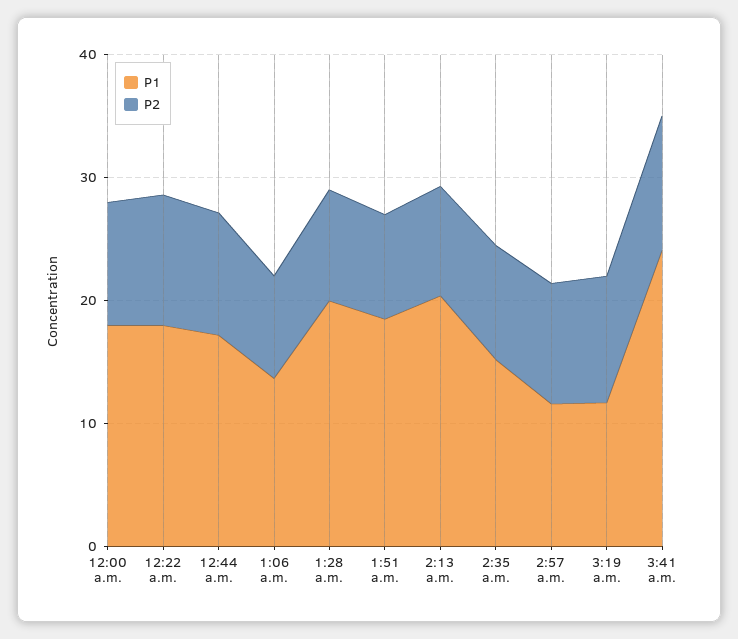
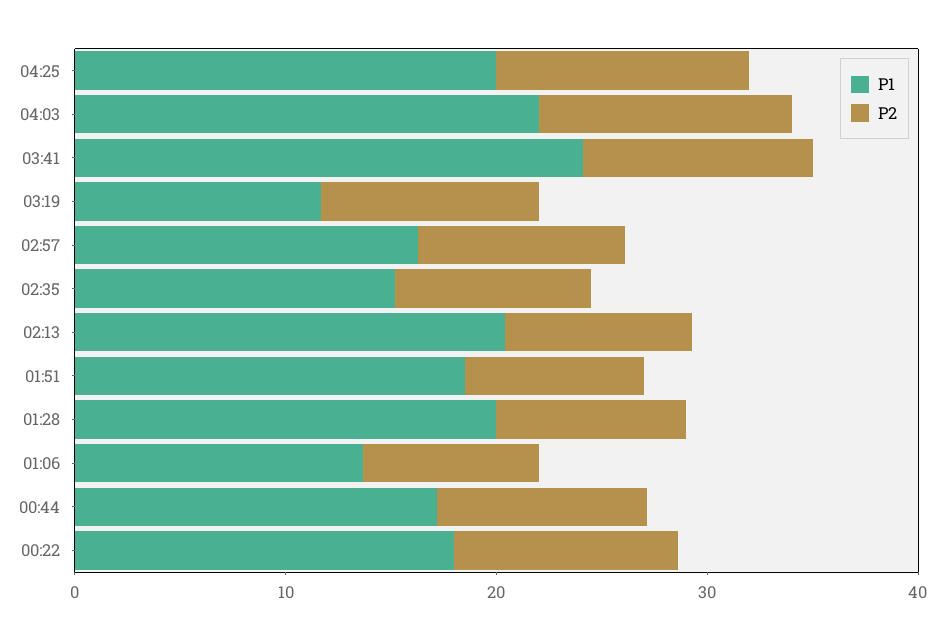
P1, 12:00 a.m.: 18 -> none
P2, 12:00 a.m.: 10 -> none
P1, 2:57 a.m.: 12 -> 16
P1, 04:25: none -> 20
P2, 04:25: none -> 12
P1, 04:03: none -> 22
P2, 04:03: none -> 12

